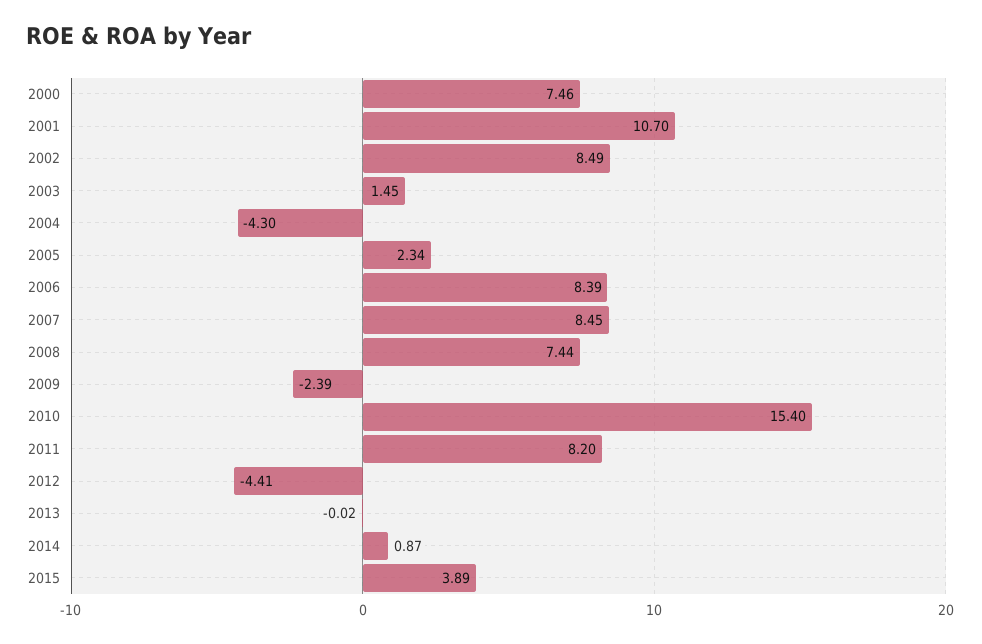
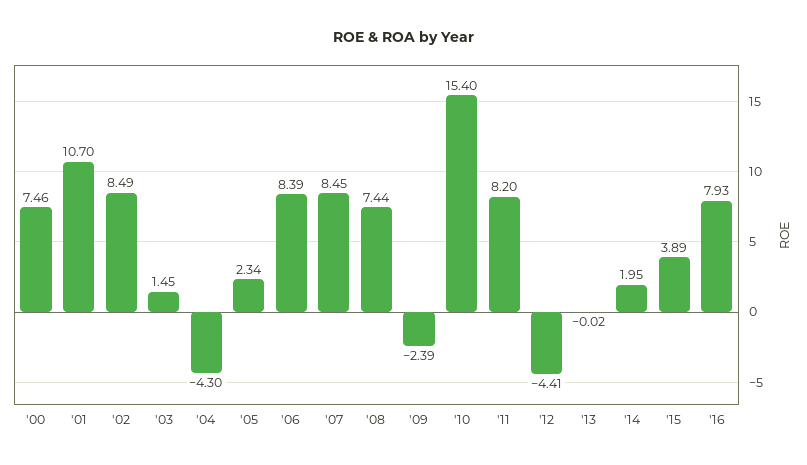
2014: 0.87 -> 1.95
'16: none -> 7.93

